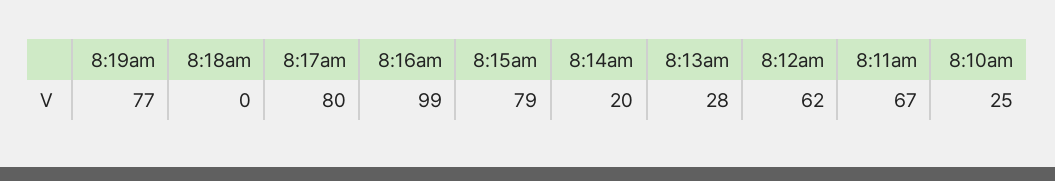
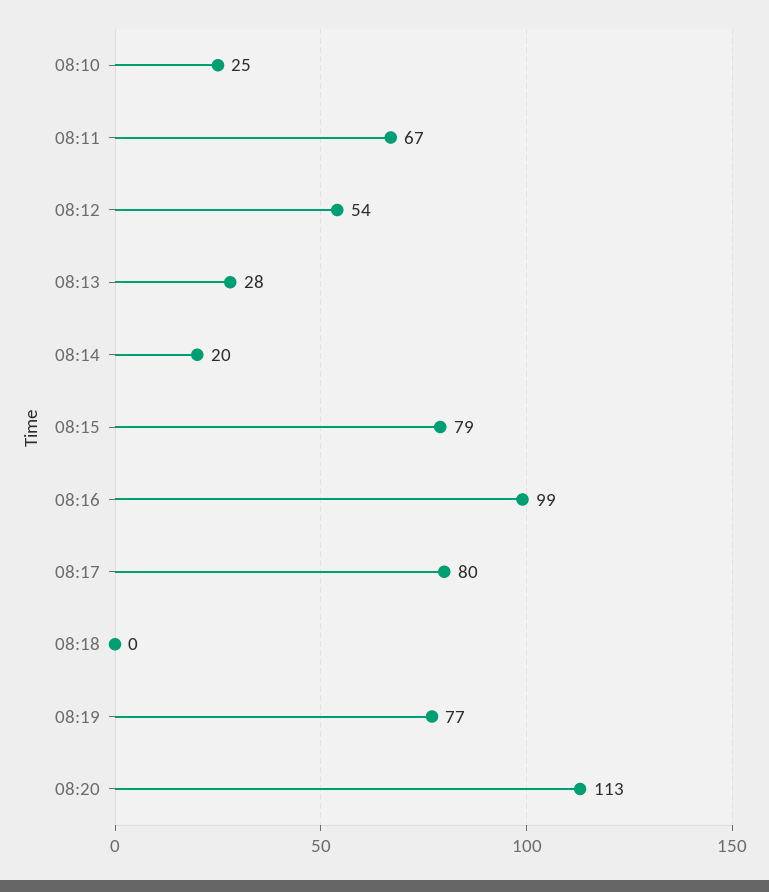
8:12am: 62 -> 54
08:20: none -> 113

